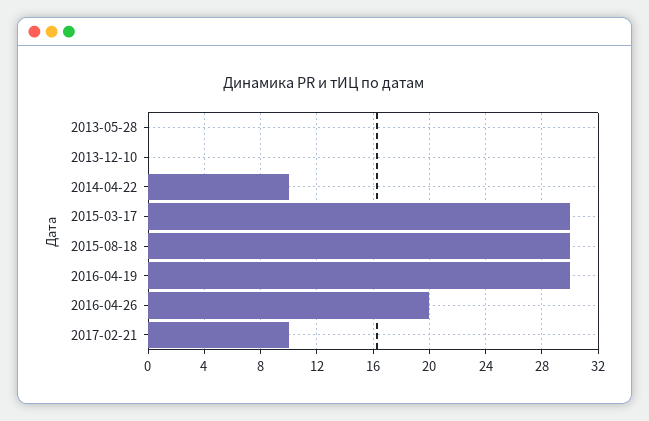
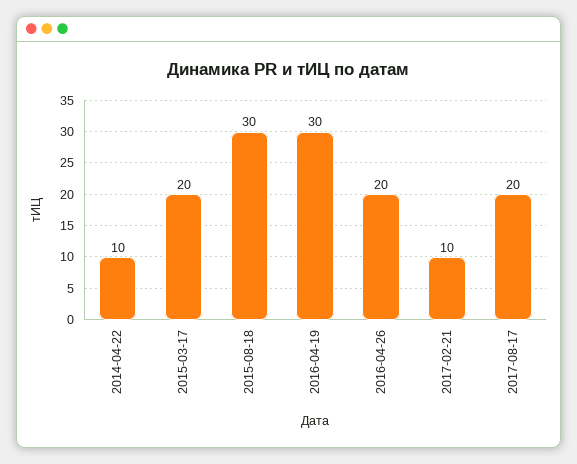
2013-05-28: 0 -> none
2013-12-10: 0 -> none
2015-03-17: 30 -> 20
2017-08-17: none -> 20

